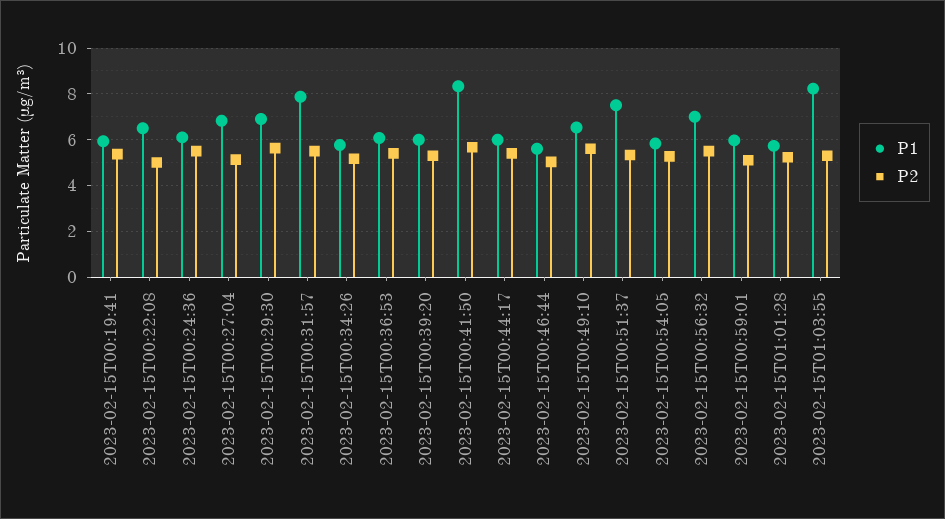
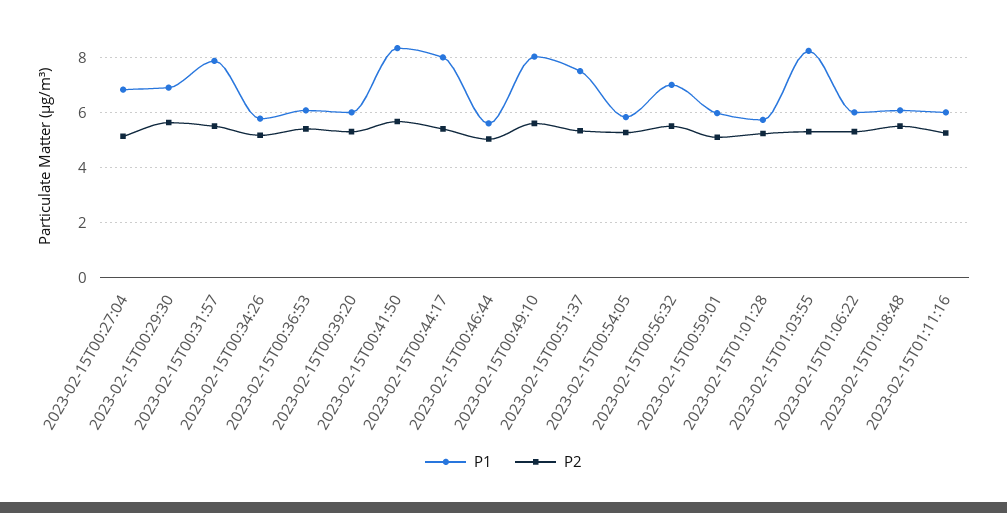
P1, 2023-02-15T00:19:41: 6 -> none
P2, 2023-02-15T00:19:41: 5.5 -> none
P1, 2023-02-15T00:22:08: 6.5 -> none
P2, 2023-02-15T00:22:08: 5 -> none
P1, 2023-02-15T00:24:36: 6 -> none
P2, 2023-02-15T00:24:36: 5.5 -> none
P1, 2023-02-15T00:44:17: 6 -> 8
P1, 2023-02-15T00:49:10: 6.5 -> 8
P1, 2023-02-15T01:06:22: none -> 6
P2, 2023-02-15T01:06:22: none -> 5.25
P1, 2023-02-15T01:08:48: none -> 6
P2, 2023-02-15T01:08:48: none -> 5.5
P1, 2023-02-15T01:11:16: none -> 6
P2, 2023-02-15T01:11:16: none -> 5.25

